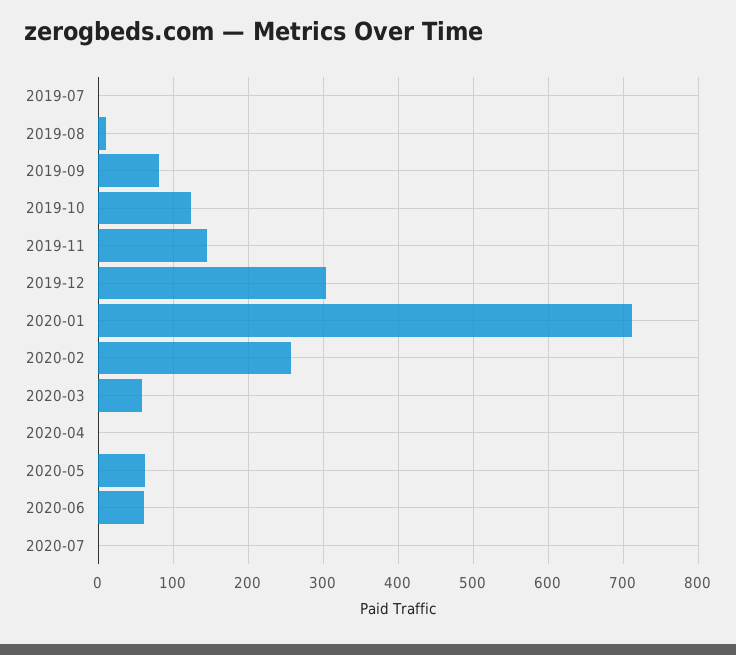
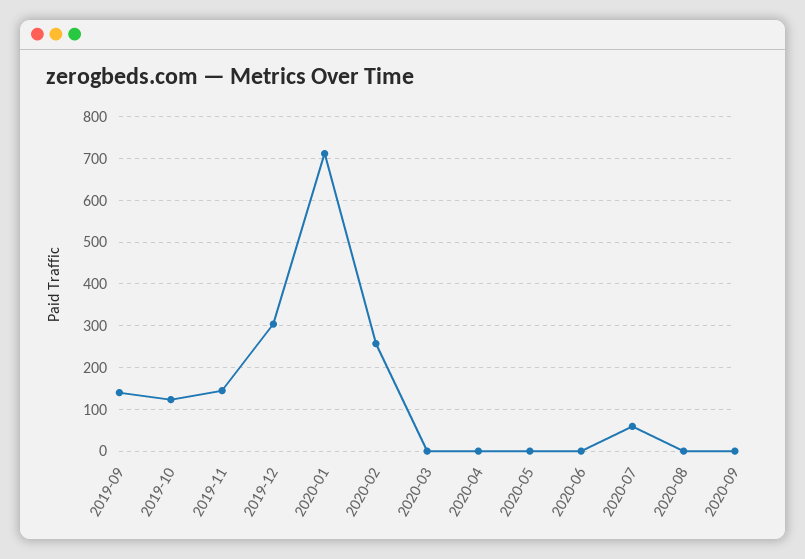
2019-07: 0 -> none
2019-08: 10 -> none
2019-09: 80 -> 140
2020-03: 60 -> 0
2020-05: 60 -> 0
2020-06: 60 -> 0
2020-07: 0 -> 60
2020-08: none -> 0
2020-09: none -> 0

